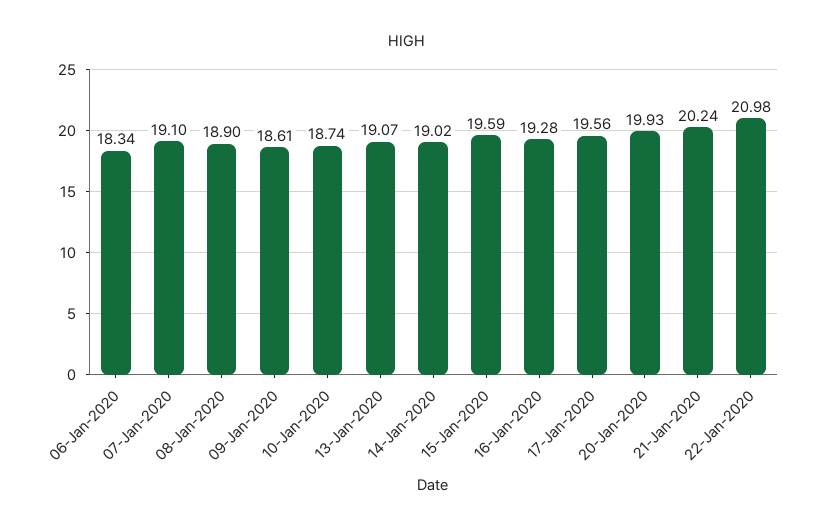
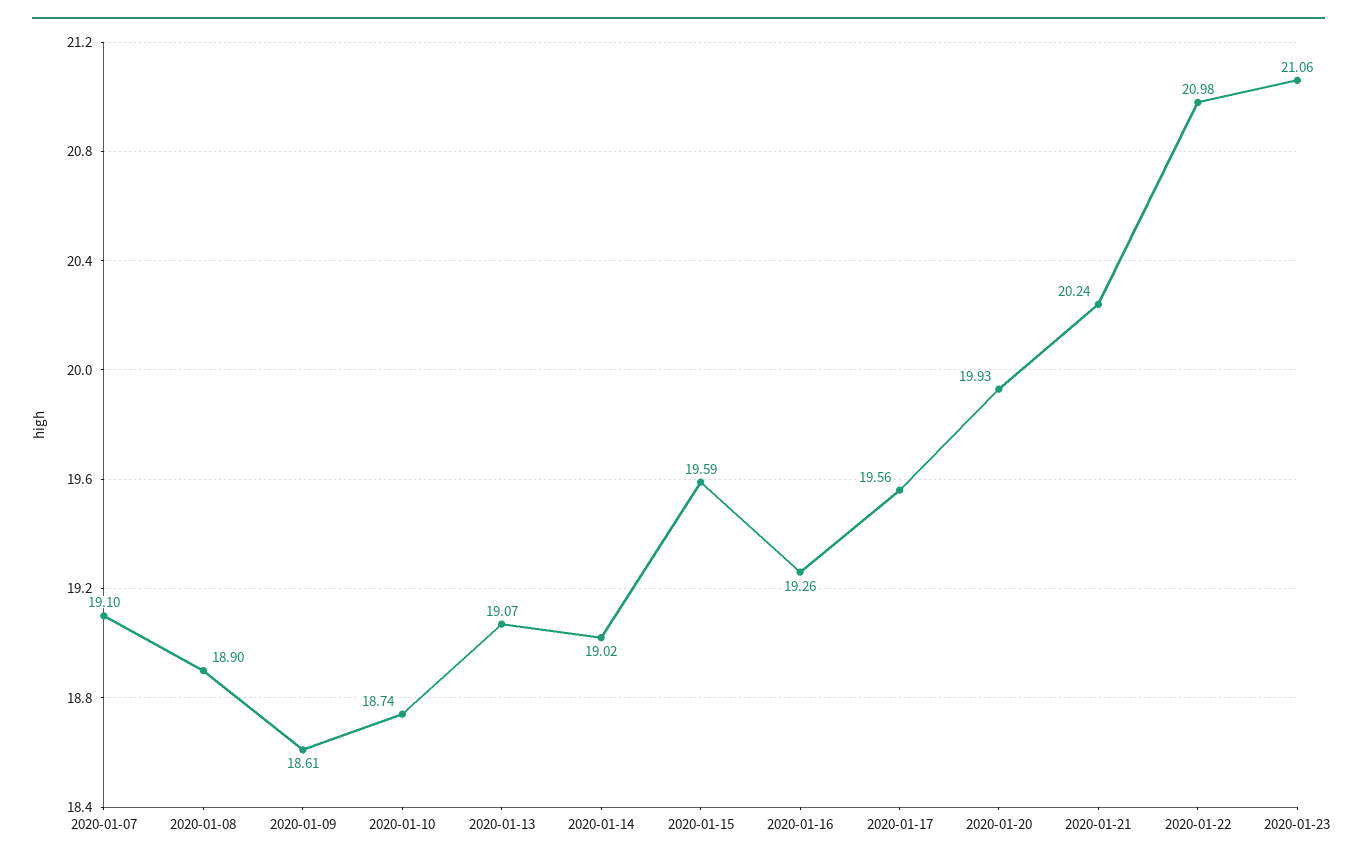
06-Jan-2020: 18.34 -> none
16-Jan-2020: 19.28 -> 19.26
2020-01-23: none -> 21.06

